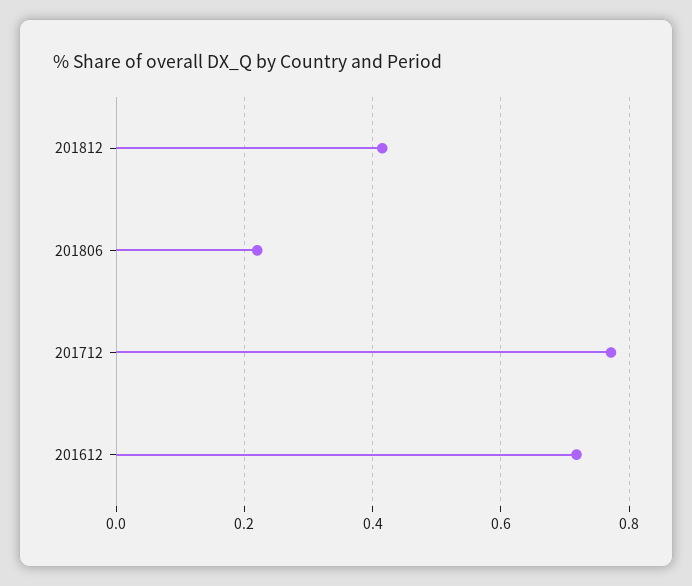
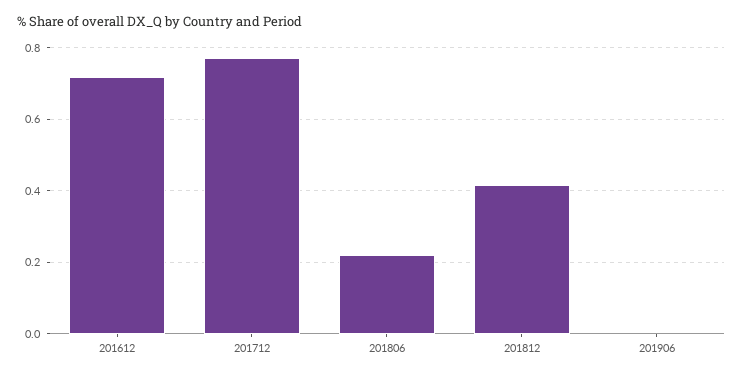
201906: none -> 0

